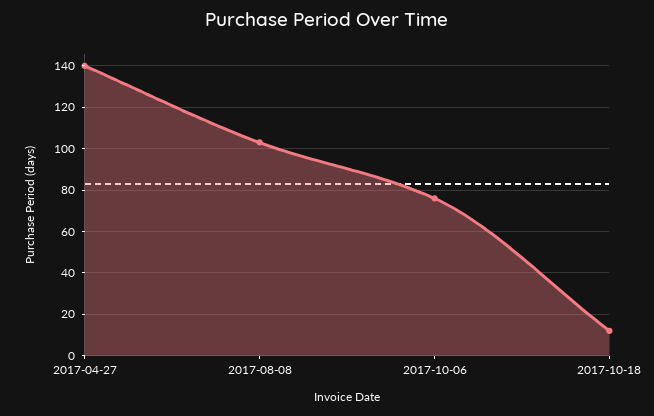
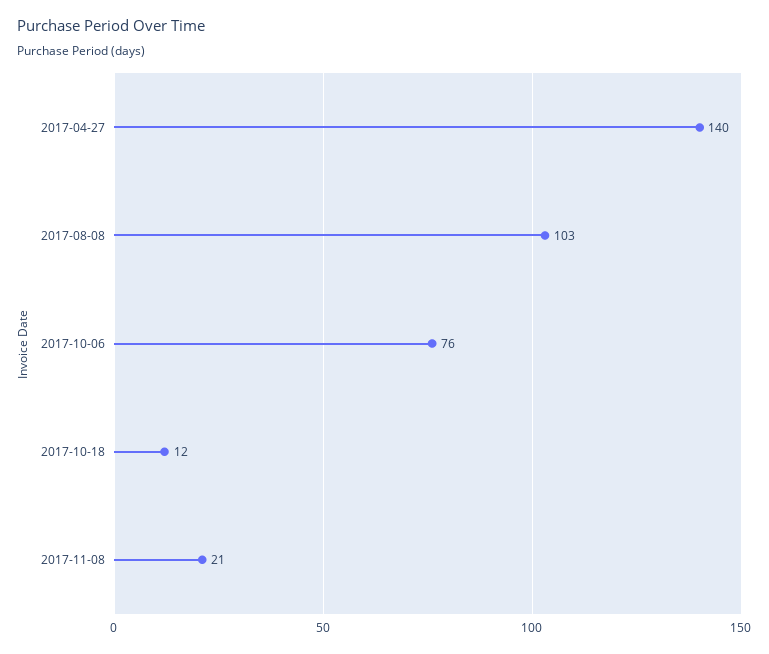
2017-11-08: none -> 21

